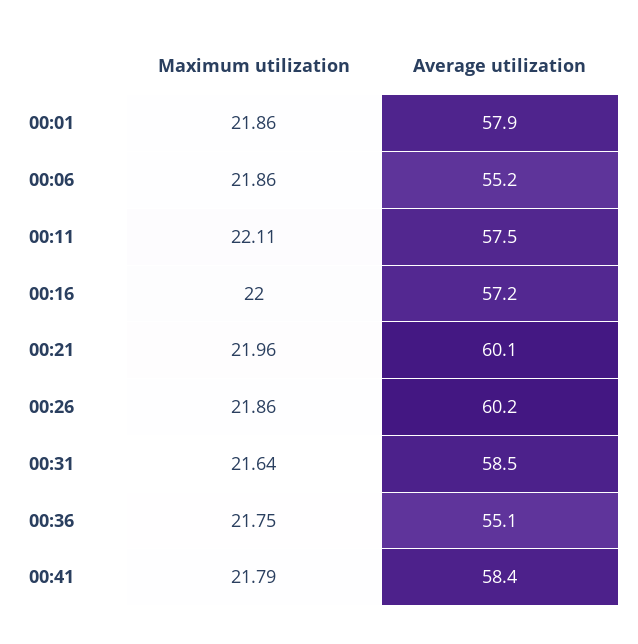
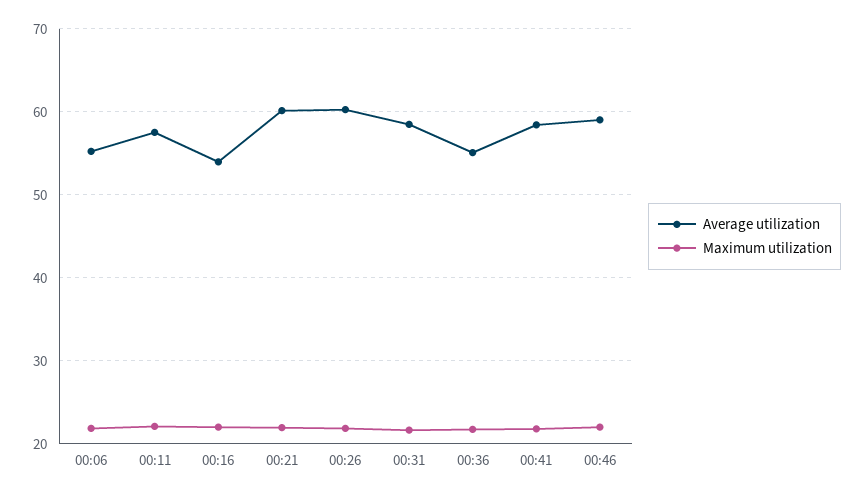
Maximum utilization, 00:01: 21.86 -> none
Average utilization, 00:01: 57.9 -> none
Average utilization, 00:16: 57.2 -> 54
Average utilization, 00:46: none -> 59
Maximum utilization, 00:46: none -> 22

